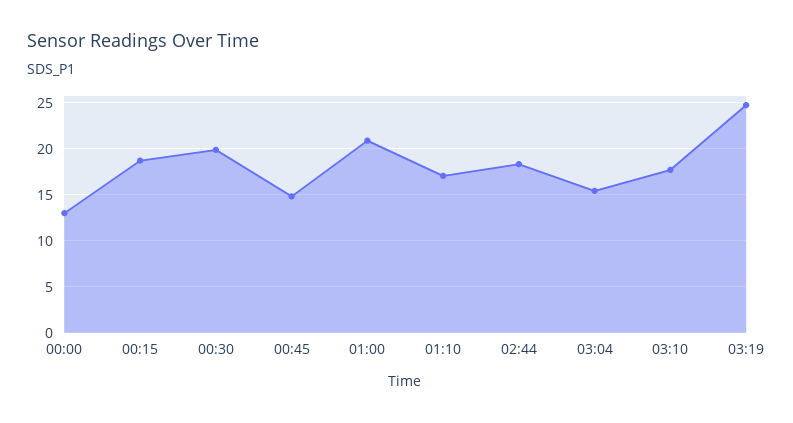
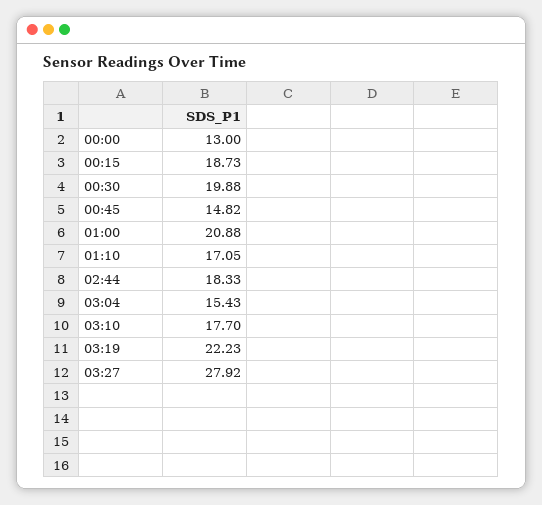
03:19: 25 -> 22.23
03:27: none -> 27.92

